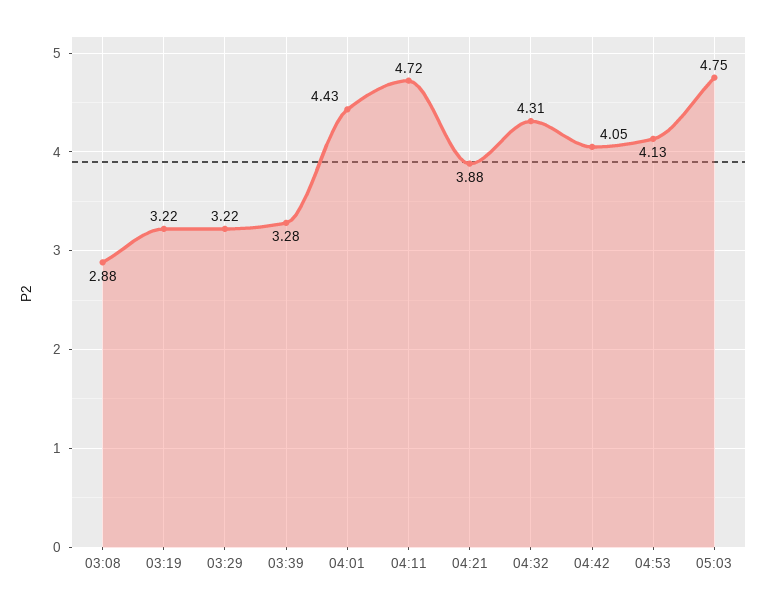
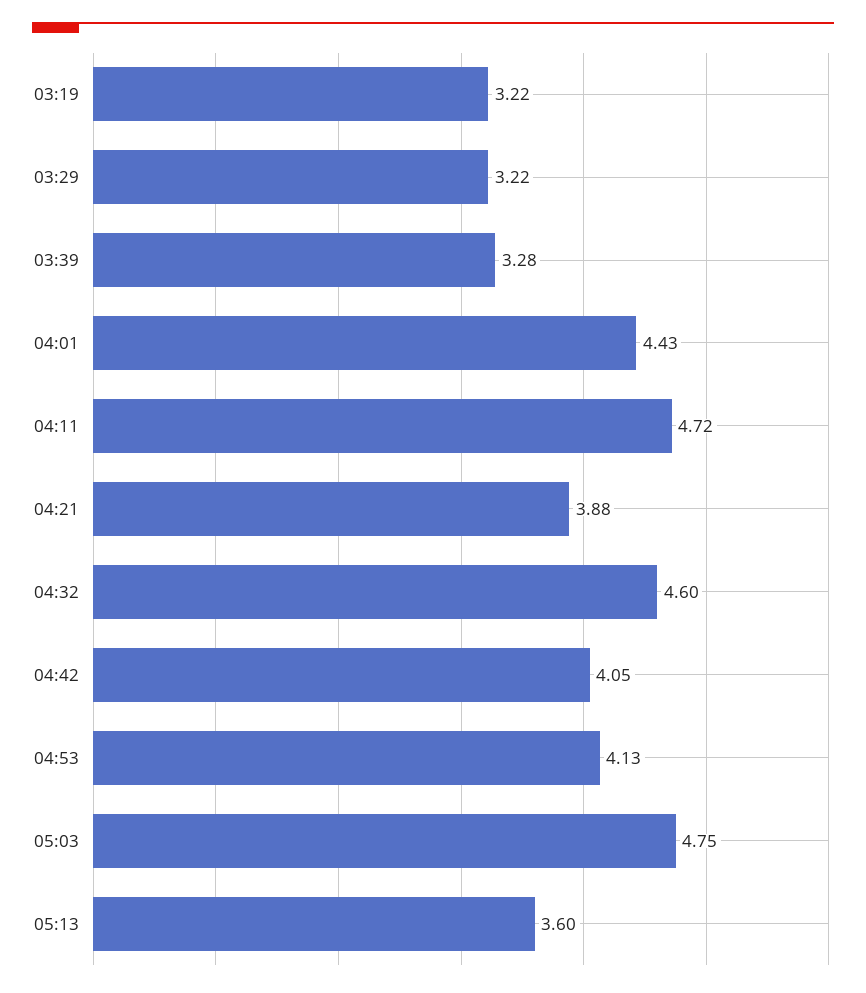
03:08: 2.88 -> none
04:32: 4.31 -> 4.6
05:13: none -> 3.6

